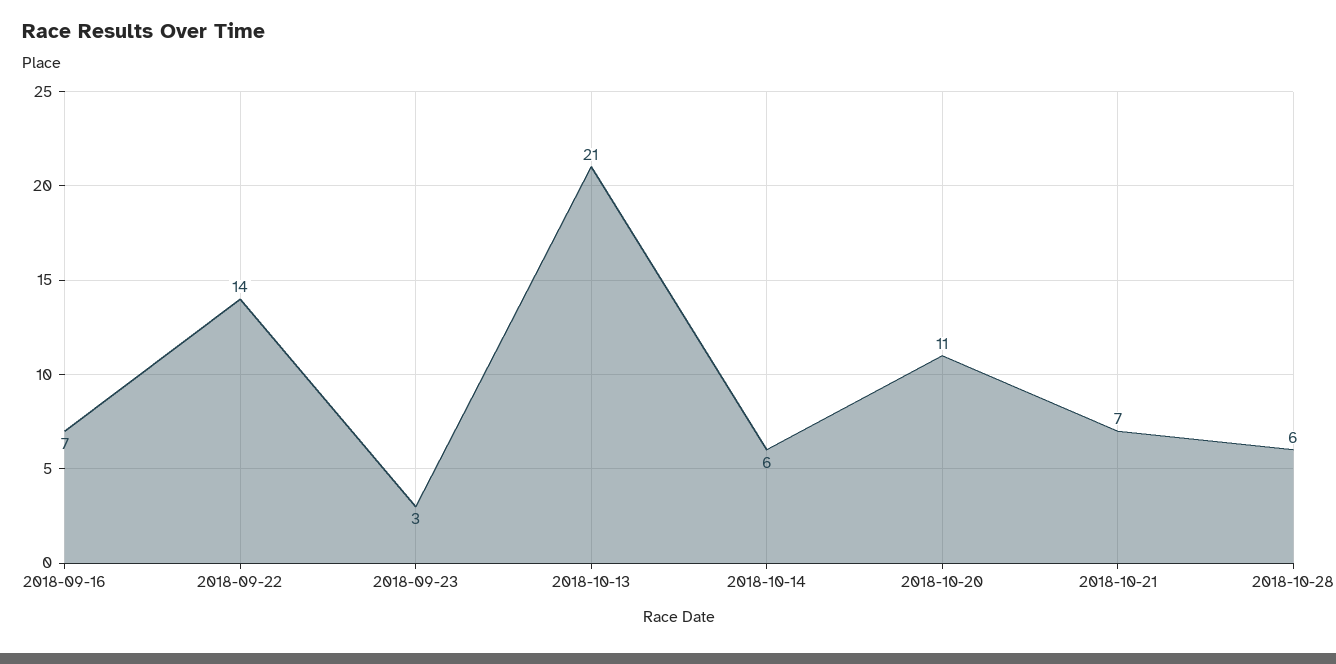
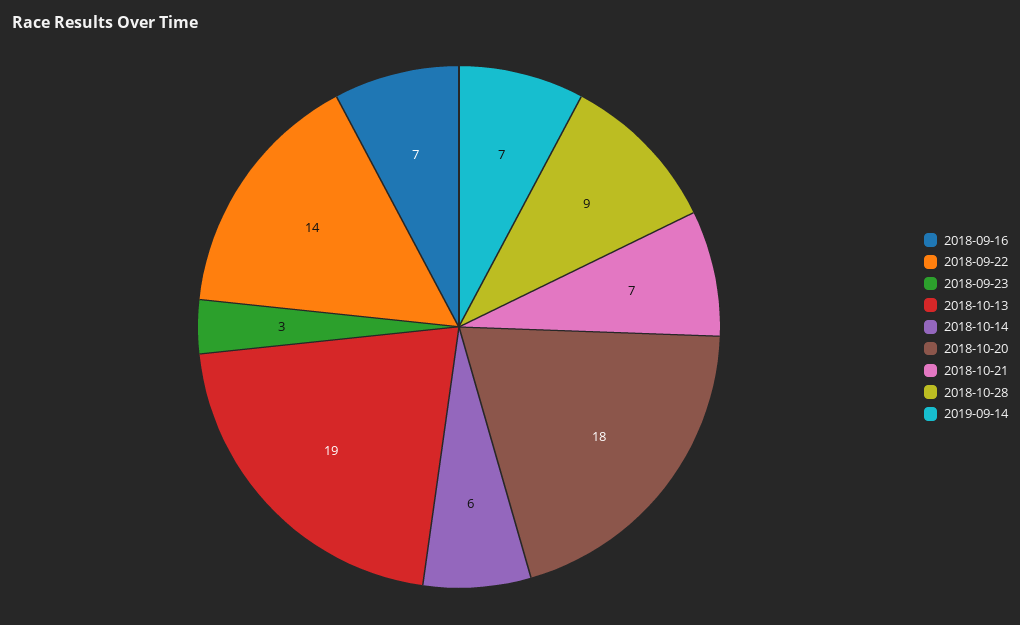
2018-10-13: 21 -> 19
2018-10-20: 11 -> 18
2018-10-28: 6 -> 9
2019-09-14: none -> 7

